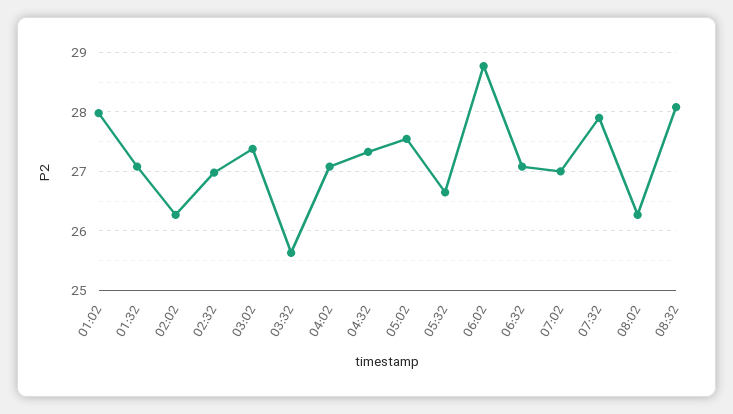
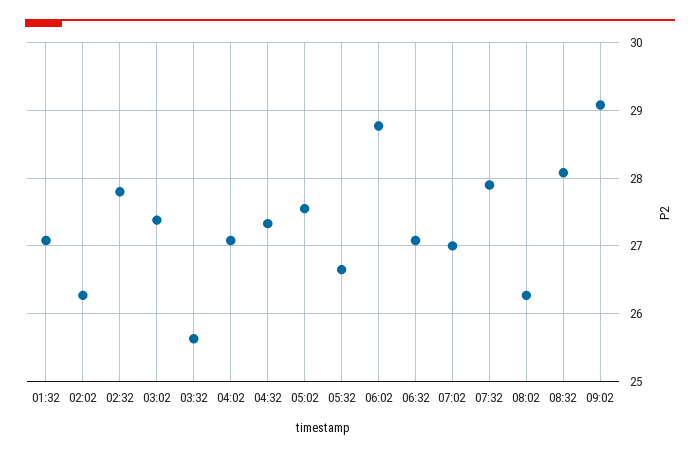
01:02: 28 -> none
02:32: 27 -> 27.8
09:02: none -> 29.1

